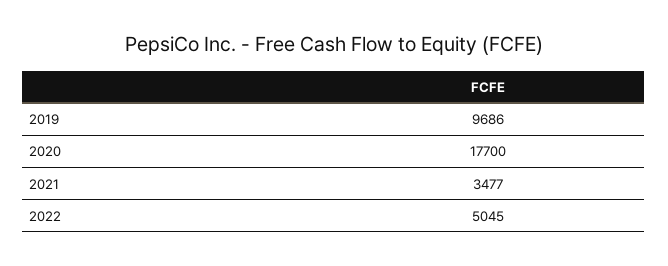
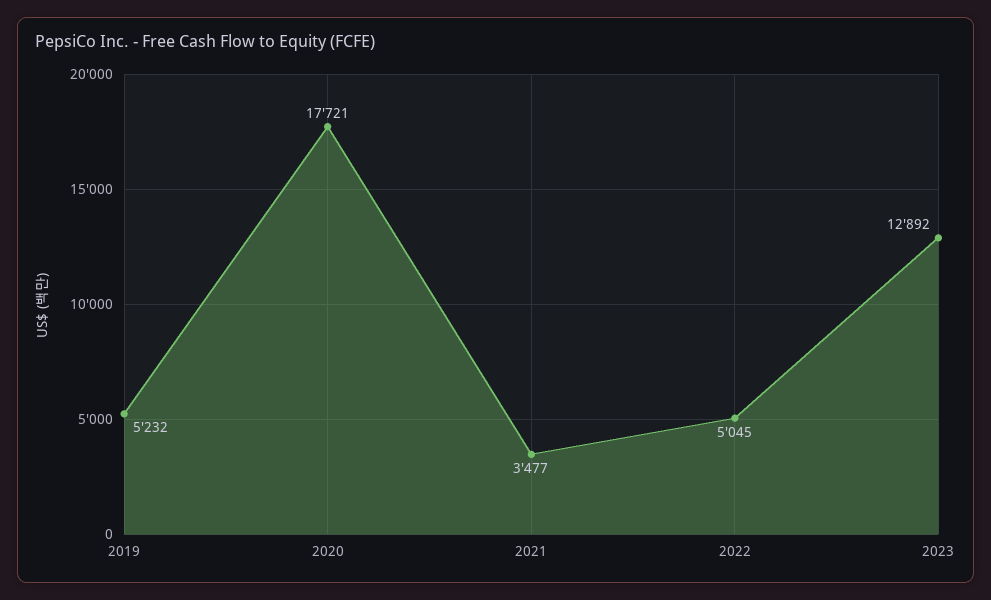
2019: 9686 -> 5232
2020: 17700 -> 17721
2023: none -> 12892

